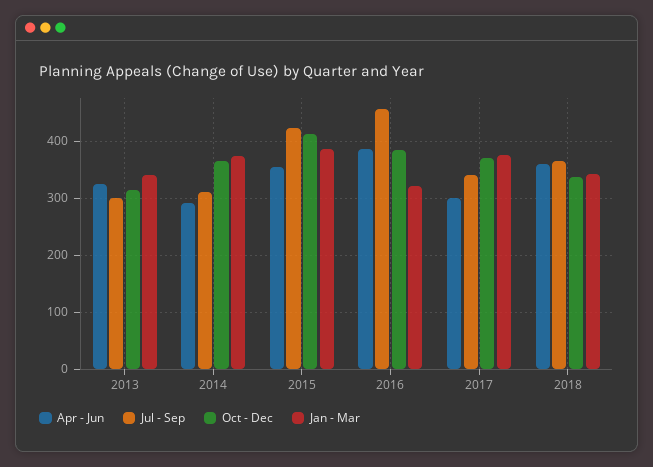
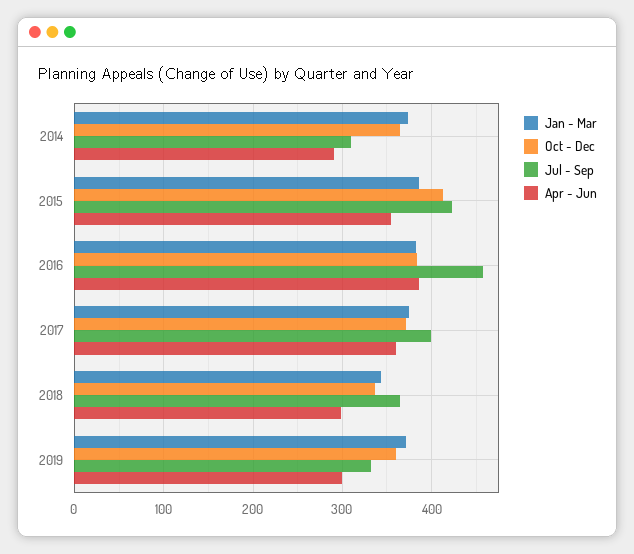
Apr - Jun, 2013: 320 -> none
Jul - Sep, 2013: 300 -> none
Oct - Dec, 2013: 320 -> none
Jan - Mar, 2013: 340 -> none
Jan - Mar, 2016: 320 -> 380
Apr - Jun, 2017: 300 -> 360
Jul - Sep, 2017: 340 -> 400
Apr - Jun, 2018: 360 -> 300
Jan - Mar, 2019: none -> 370
Oct - Dec, 2019: none -> 360
Jul - Sep, 2019: none -> 330
Apr - Jun, 2019: none -> 300

